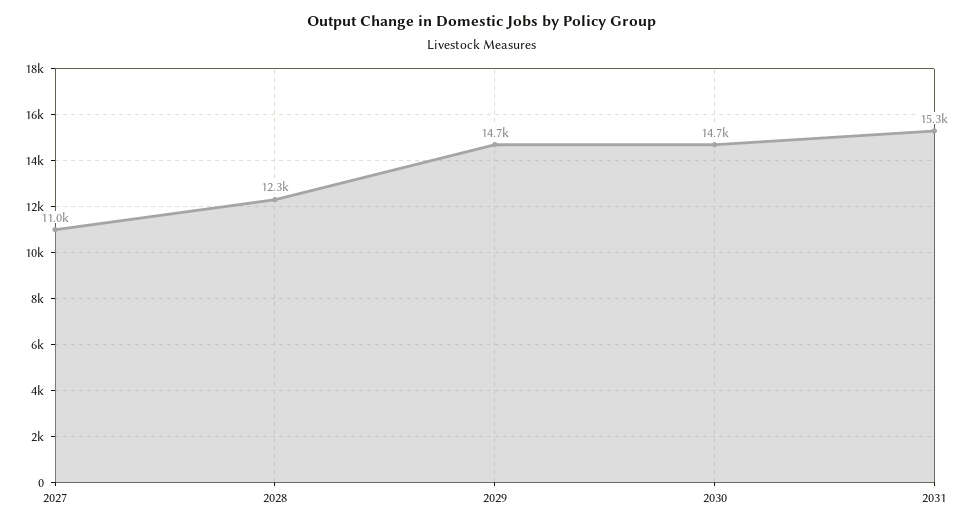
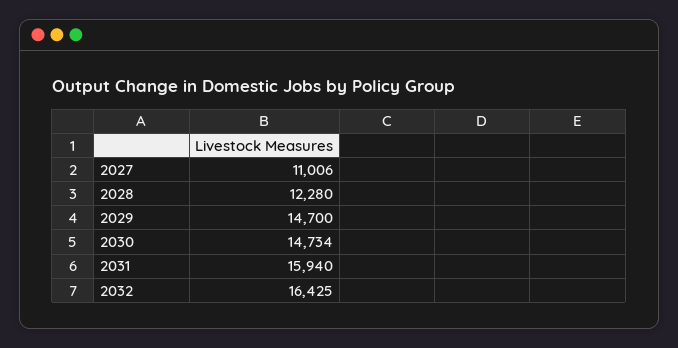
2031: 15300 -> 15940
2032: none -> 16425

